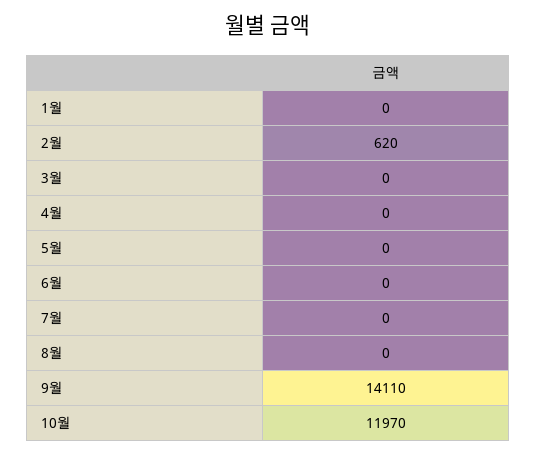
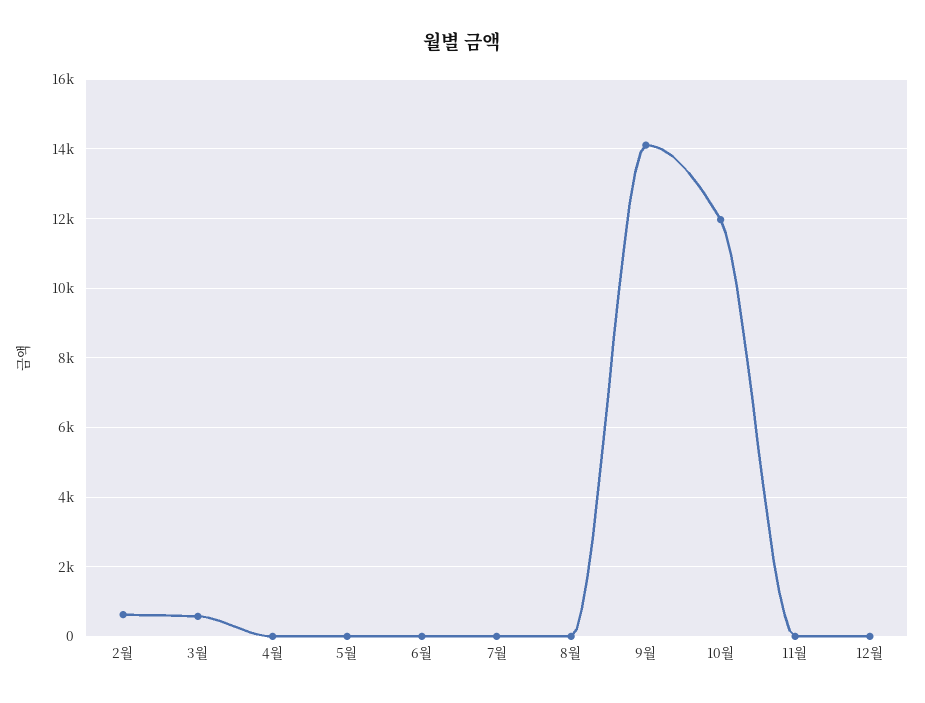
1월: 0 -> none
3월: 0 -> 600
11월: none -> 0
12월: none -> 0

